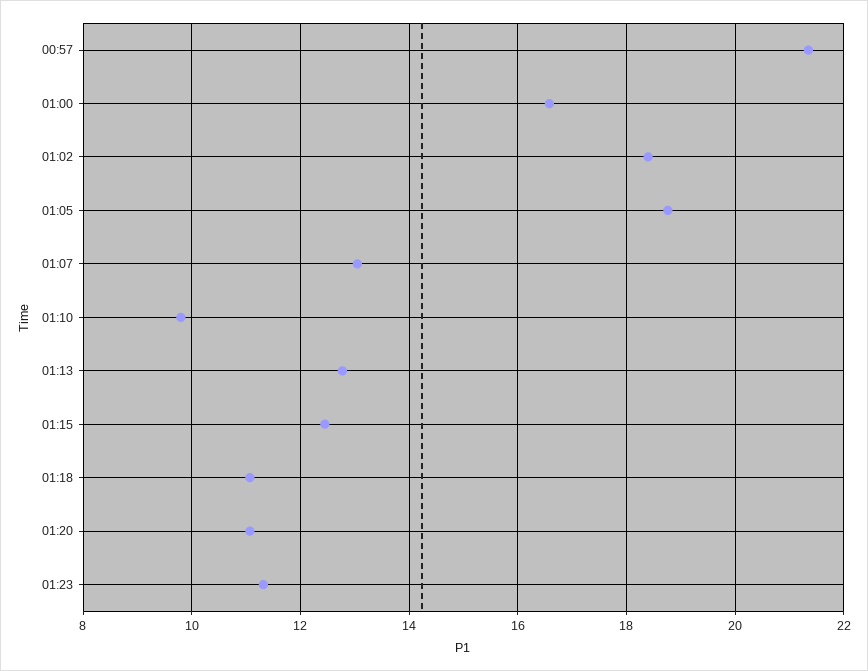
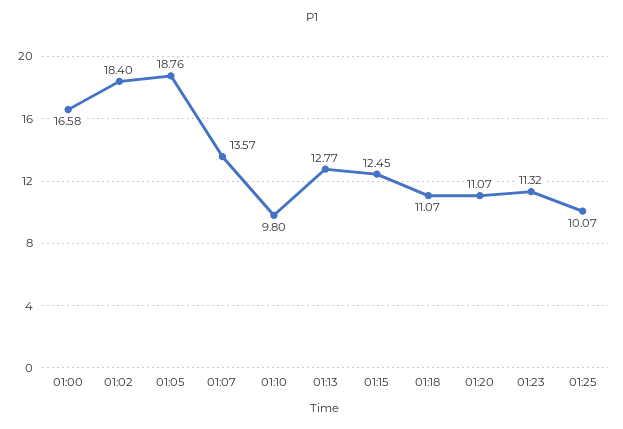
00:57: 21.4 -> none
01:07: 13 -> 13.57
01:25: none -> 10.07

